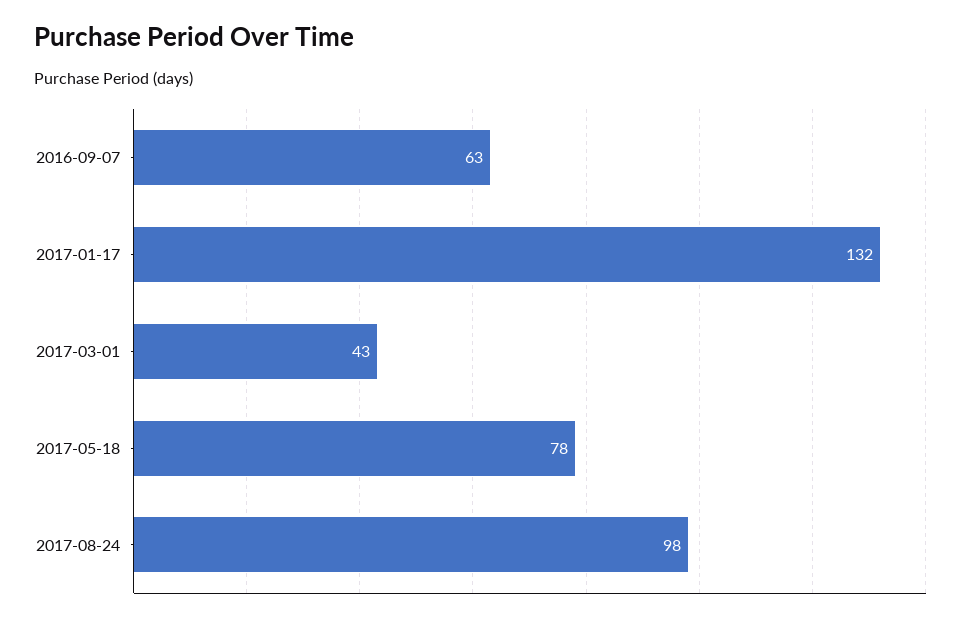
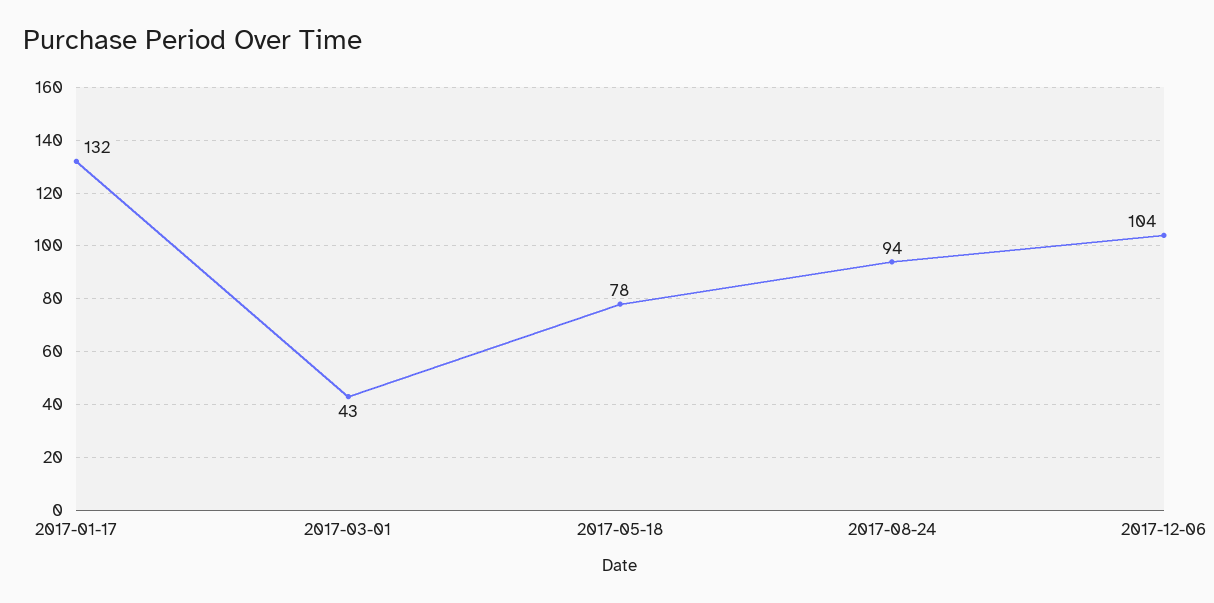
2016-09-07: 63 -> none
2017-08-24: 98 -> 94
2017-12-06: none -> 104

